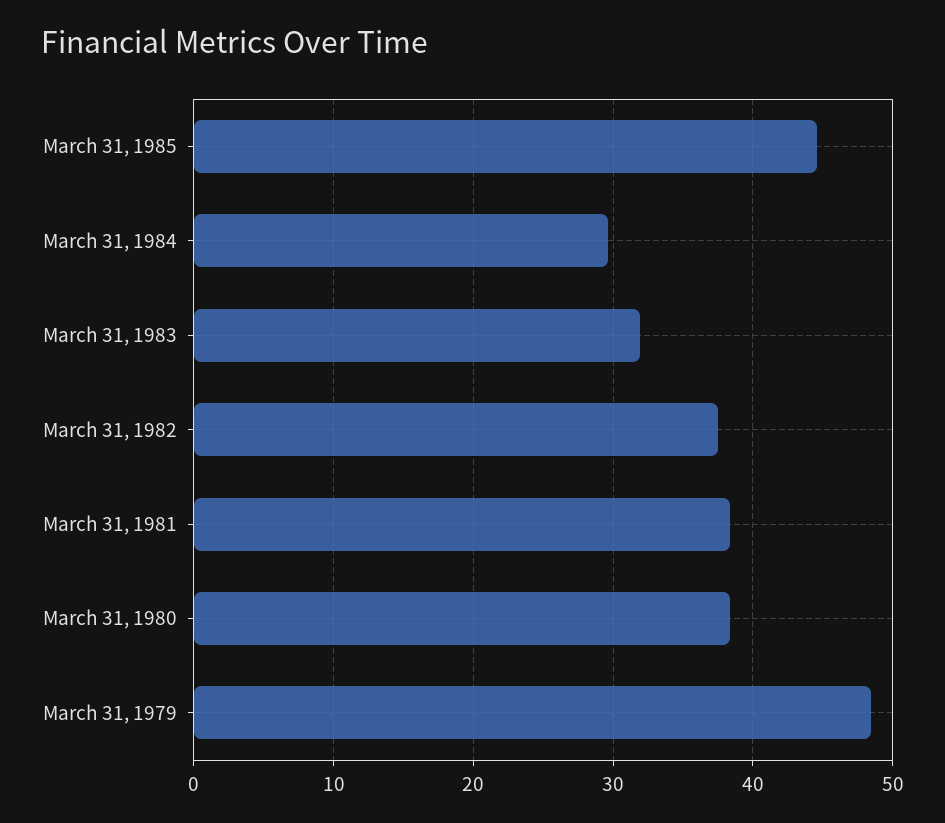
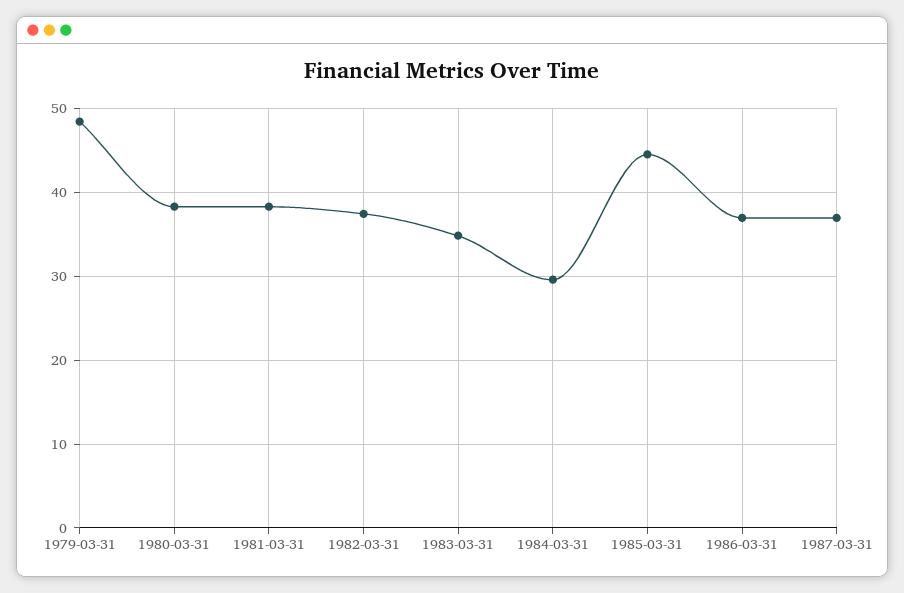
March 31, 1983: 32 -> 35
1986-03-31: none -> 37
1987-03-31: none -> 37

